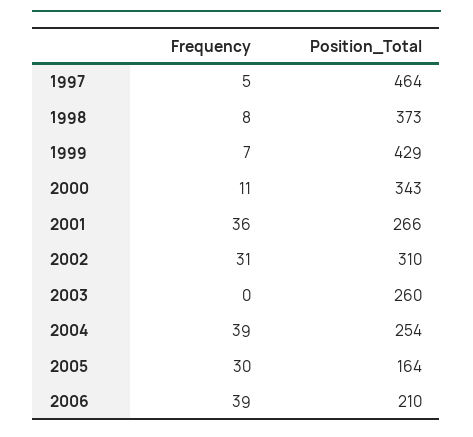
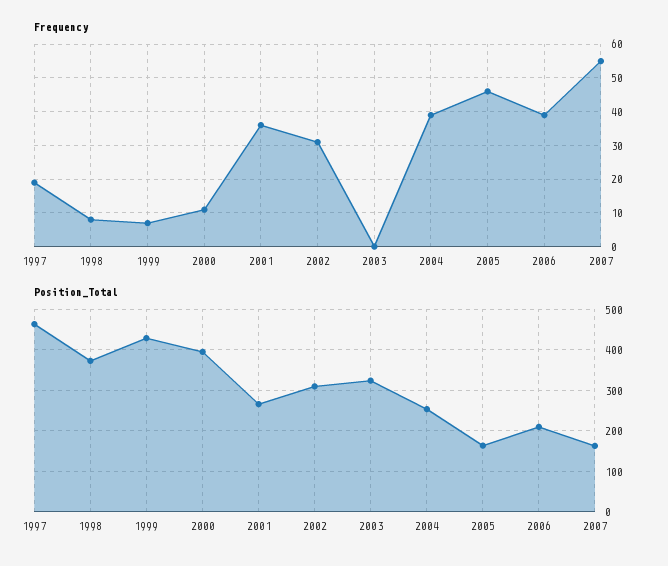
Frequency, 1997: 5 -> 20
Position_Total, 2000: 343 -> 400
Position_Total, 2003: 260 -> 320
Frequency, 2005: 30 -> 45
Frequency, 2007: none -> 55
Position_Total, 2007: none -> 160

